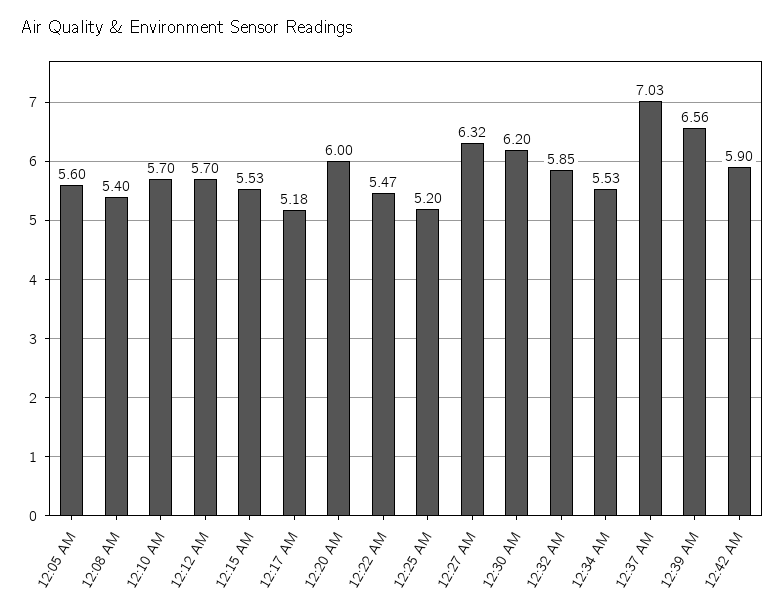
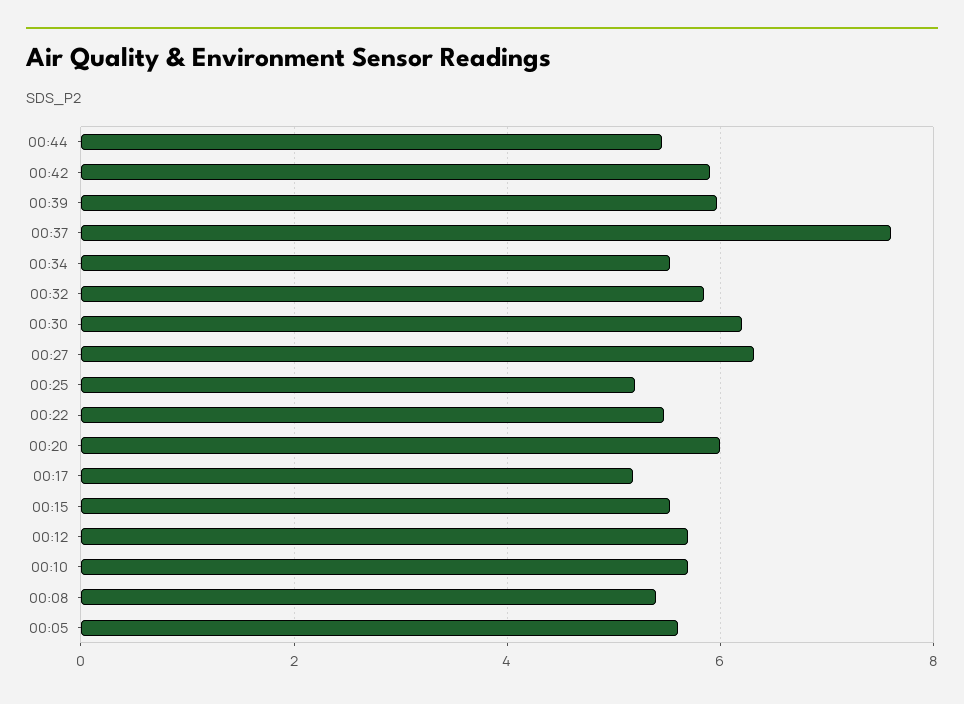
12:37 AM: 7.03 -> 7.6
12:39 AM: 6.56 -> 6
00:44: none -> 5.4

